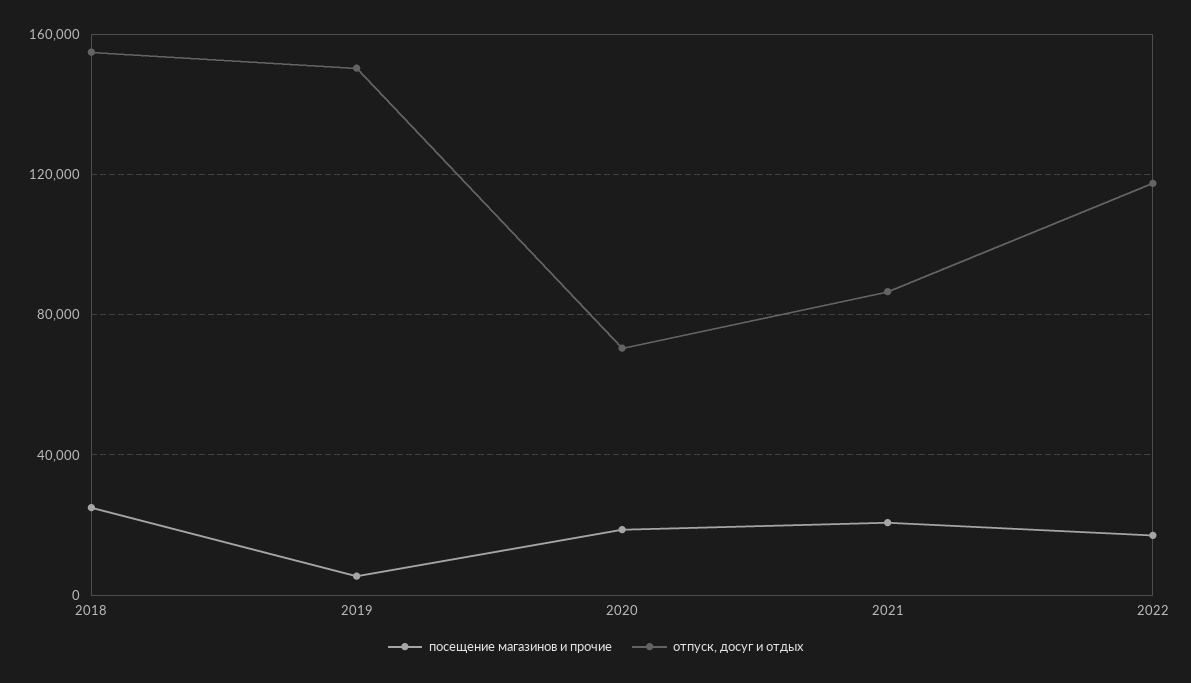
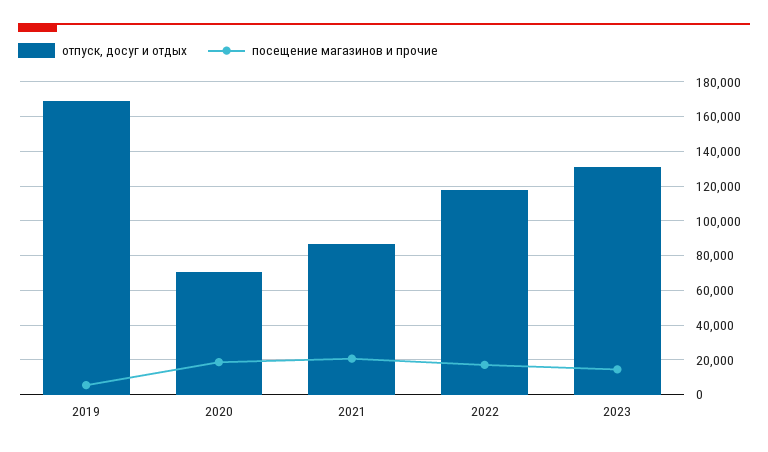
посещение магазинов и прочие, 2018: 25000 -> none
отпуск, досуг и отдых, 2018: 155000 -> none
отпуск, досуг и отдых, 2019: 150000 -> 170000
отпуск, досуг и отдых, 2023: none -> 130000
посещение магазинов и прочие, 2023: none -> 15000

